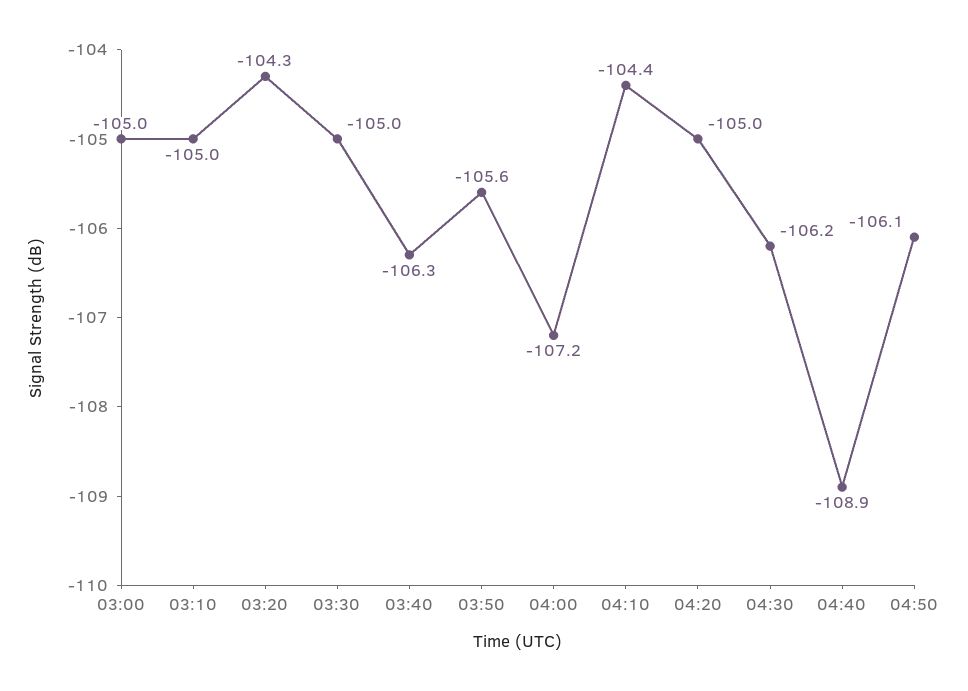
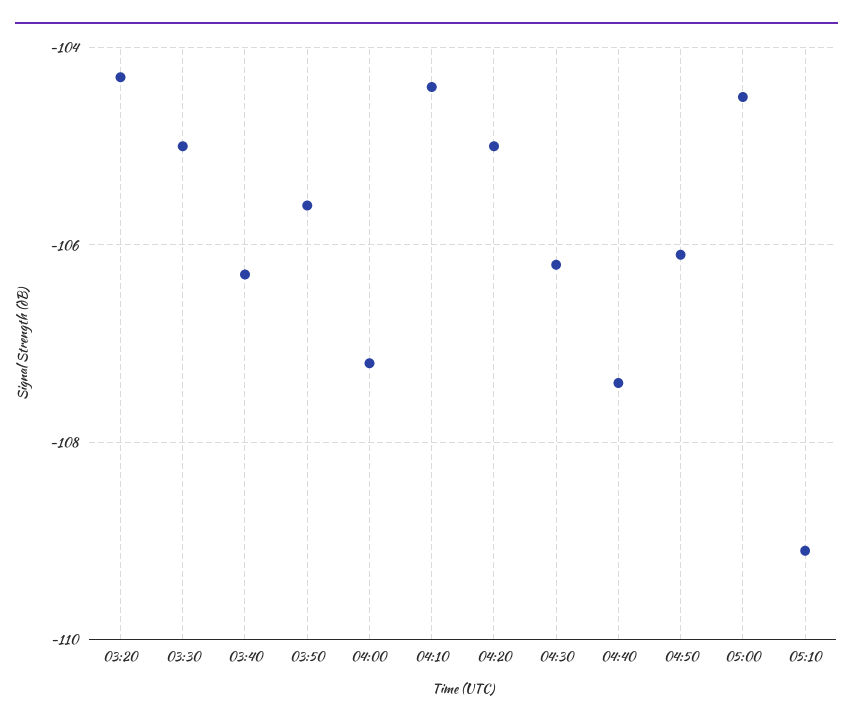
03:00: -105 -> none
03:10: -105 -> none
04:40: -108.9 -> -107.5
05:00: none -> -104.5
05:10: none -> -109

